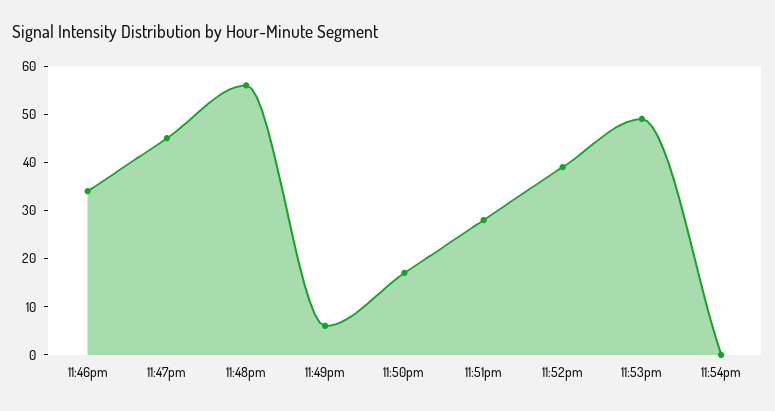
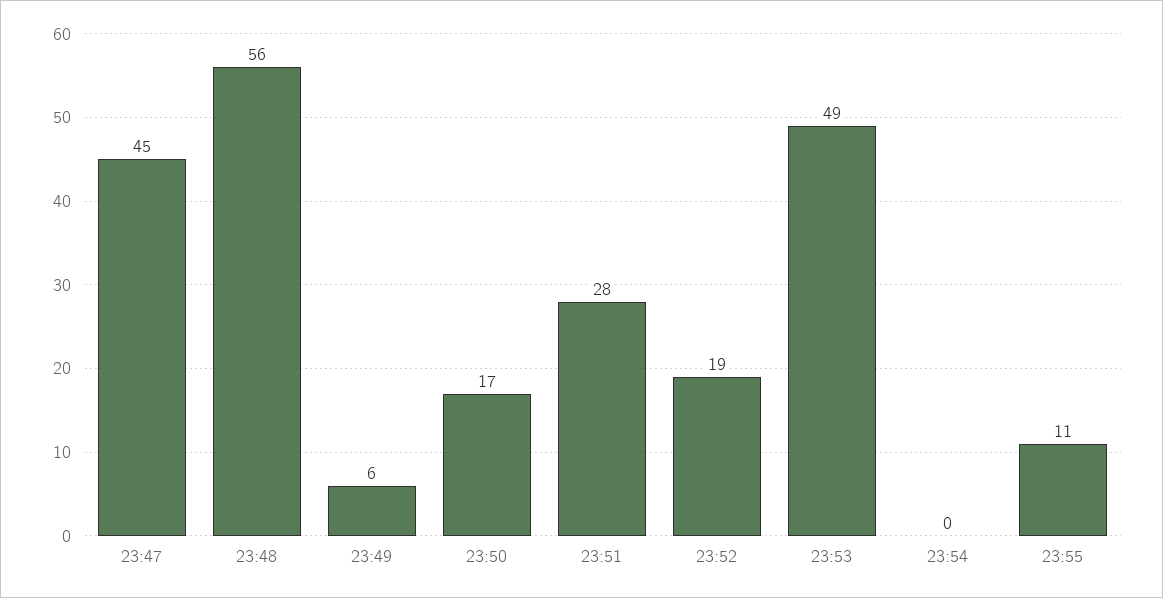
11:46pm: 35 -> none
11:52pm: 40 -> 19
23:55: none -> 11

